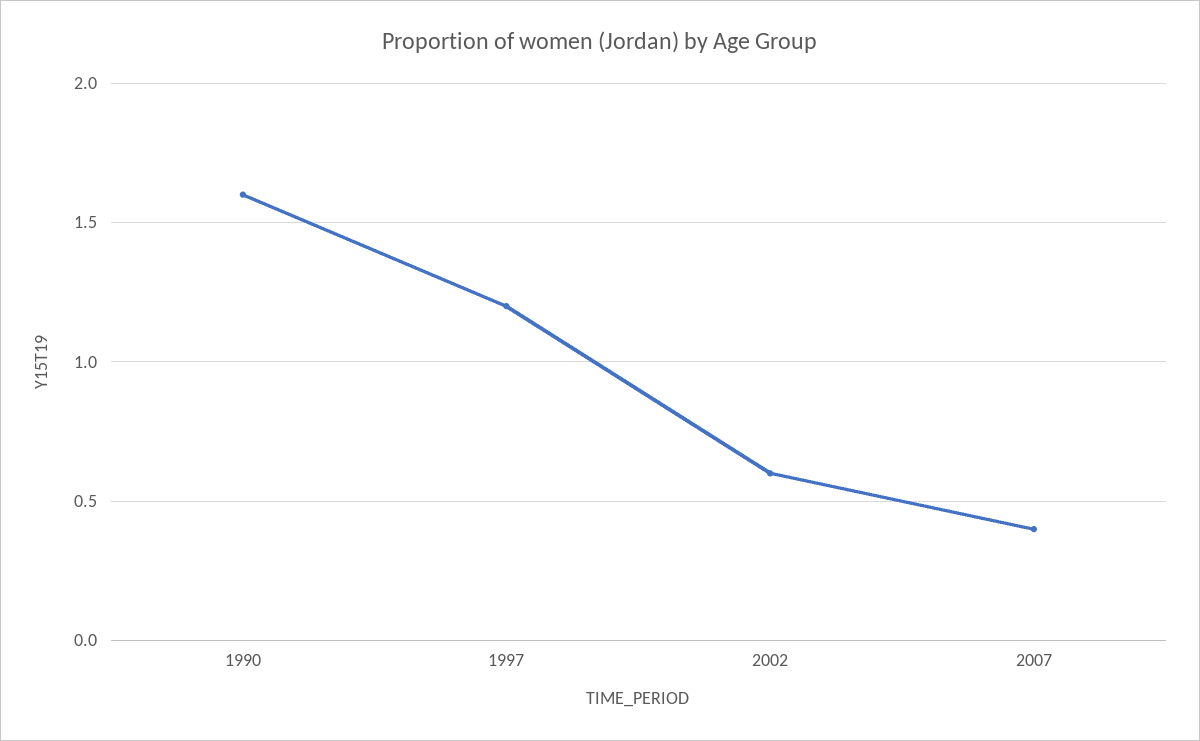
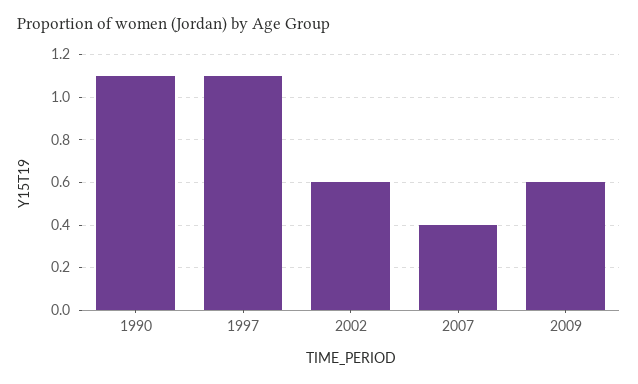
1990: 1.6 -> 1.1
1997: 1.2 -> 1.1
2009: none -> 0.6

